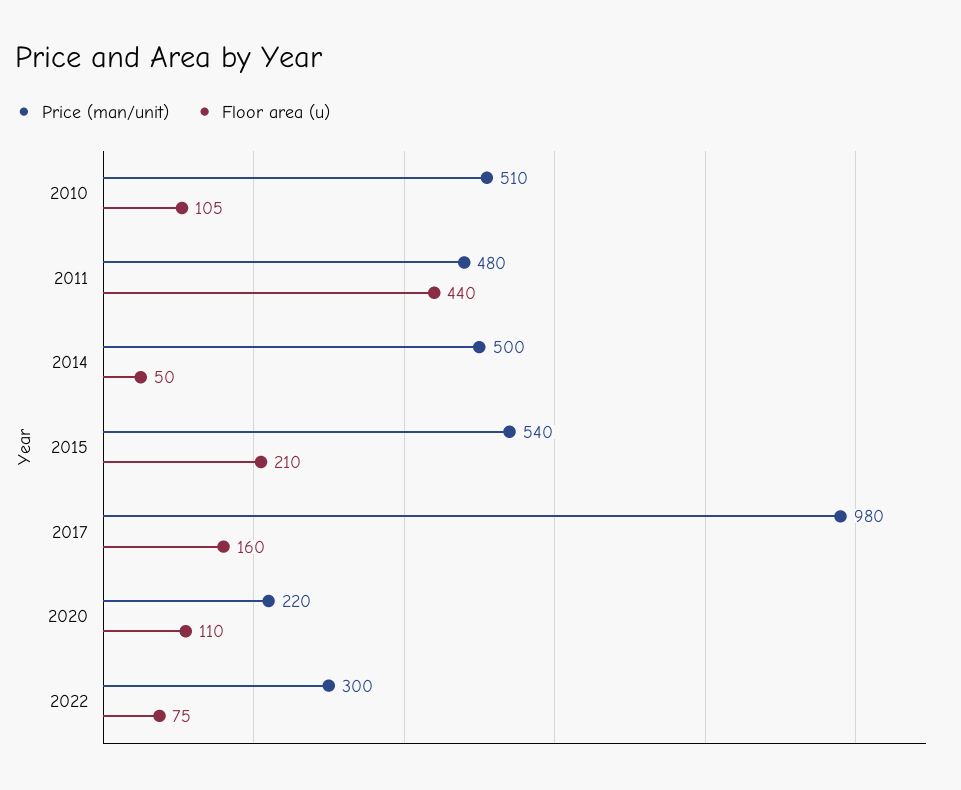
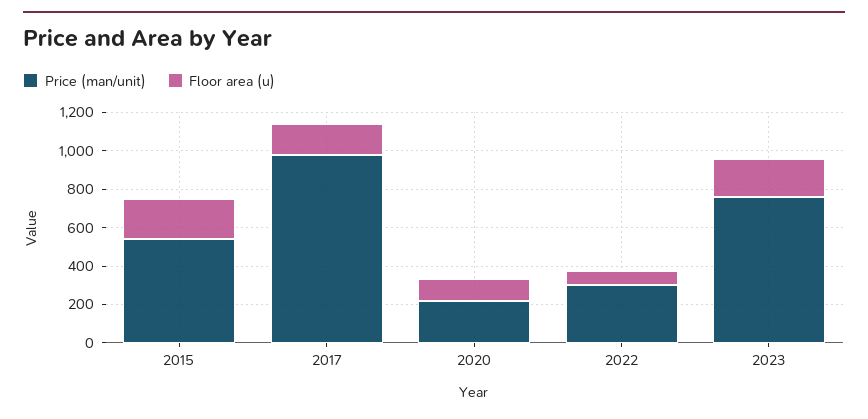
Price (man/unit), 2010: 510 -> none
Floor area (u), 2010: 105 -> none
Price (man/unit), 2011: 480 -> none
Floor area (u), 2011: 440 -> none
Price (man/unit), 2014: 500 -> none
Floor area (u), 2014: 50 -> none
Price (man/unit), 2023: none -> 750
Floor area (u), 2023: none -> 200

